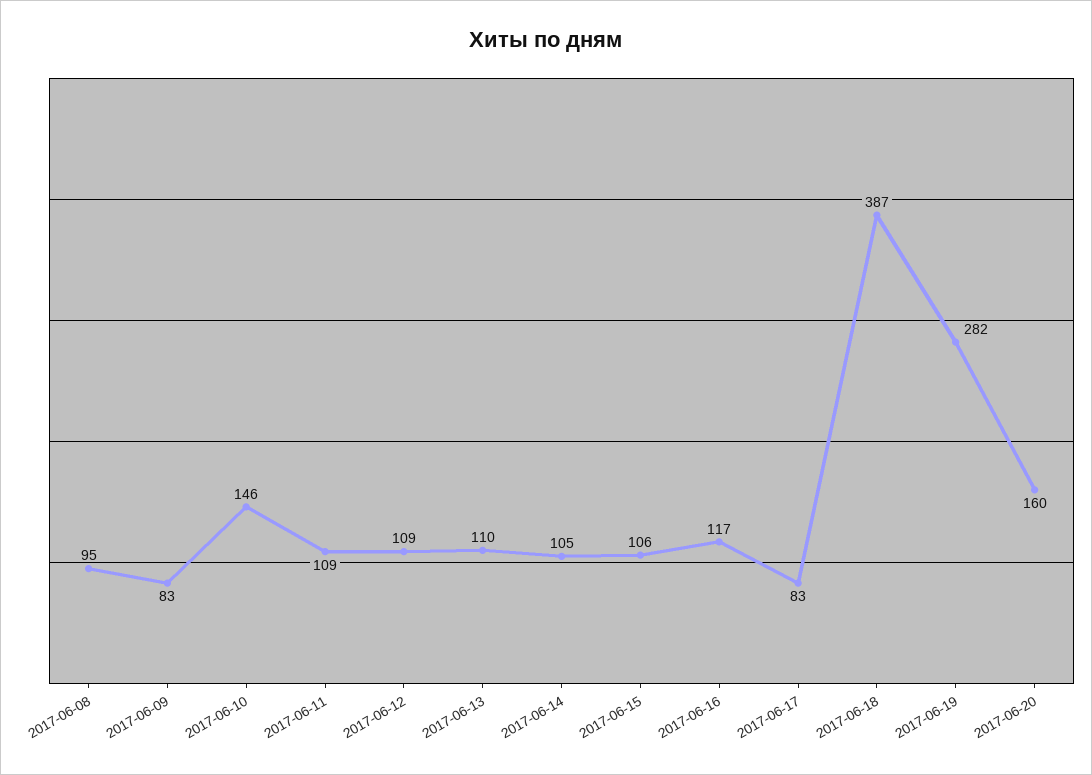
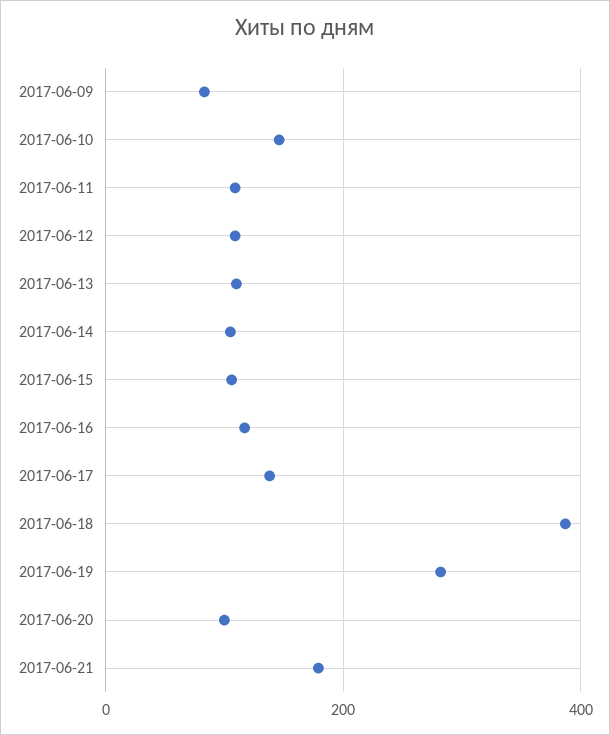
2017-06-08: 95 -> none
2017-06-17: 83 -> 140
2017-06-20: 160 -> 100
2017-06-21: none -> 180

